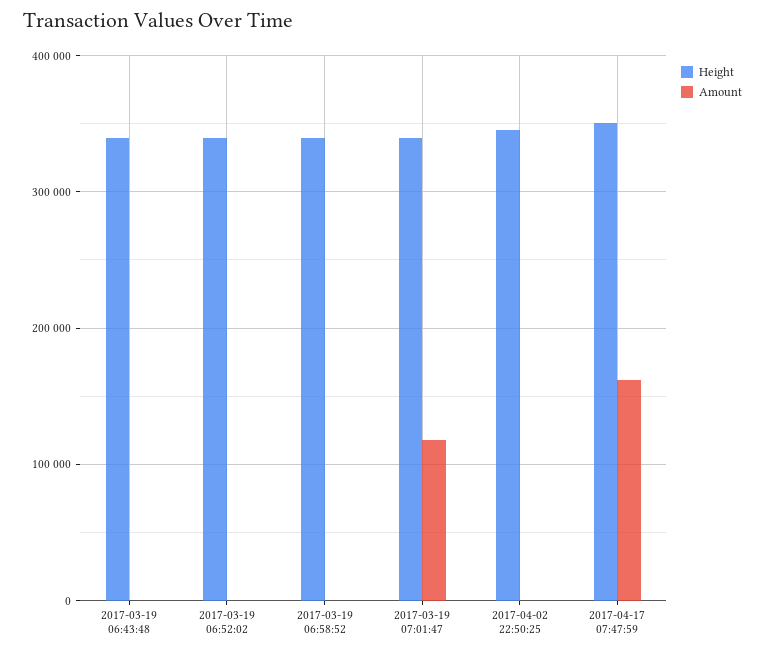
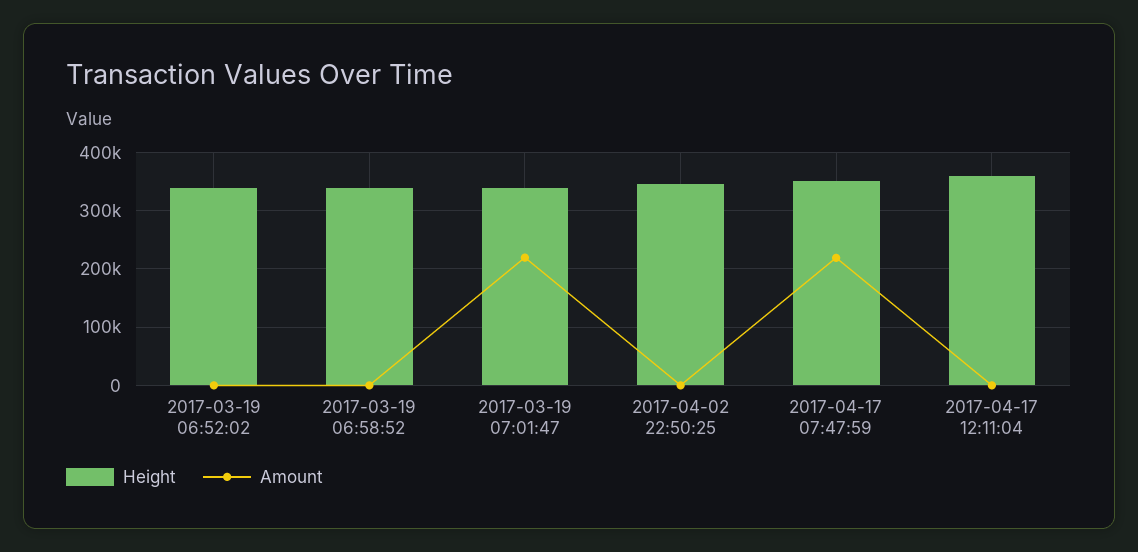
Height, 2017-03-19 06:43:48: 340000 -> none
Amount, 2017-03-19 06:43:48: 0 -> none
Amount, 2017-03-19 07:01:47: 120000 -> 220000
Amount, 2017-04-17 07:47:59: 160000 -> 220000
Height, 2017-04-17 12:11:04: none -> 360000
Amount, 2017-04-17 12:11:04: none -> 0

